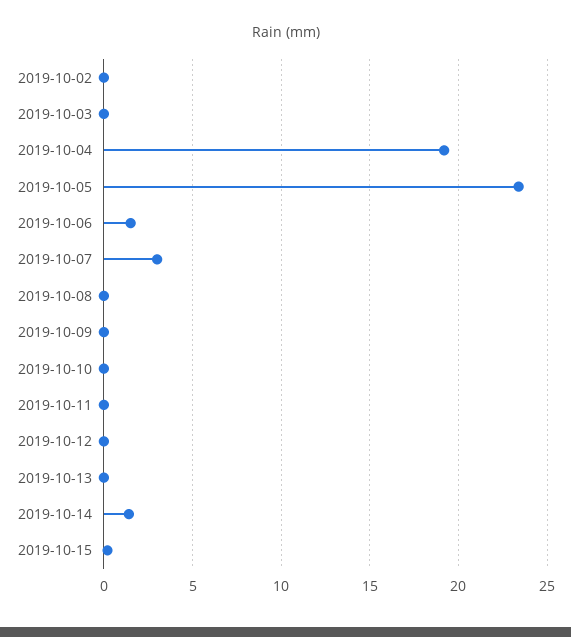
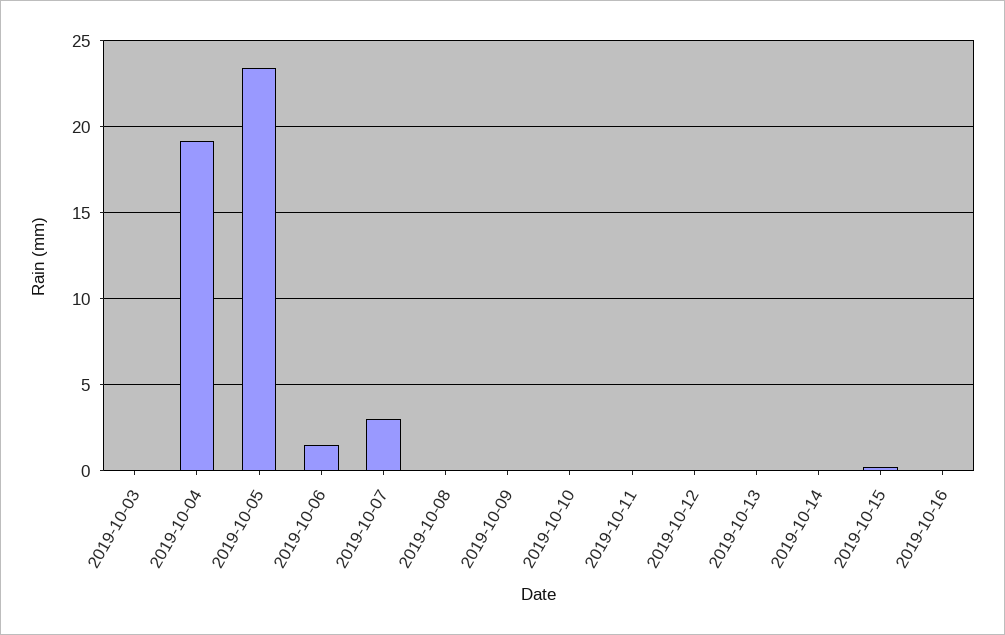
2019-10-02: 0 -> none
2019-10-14: 1.5 -> 0
2019-10-16: none -> 0

